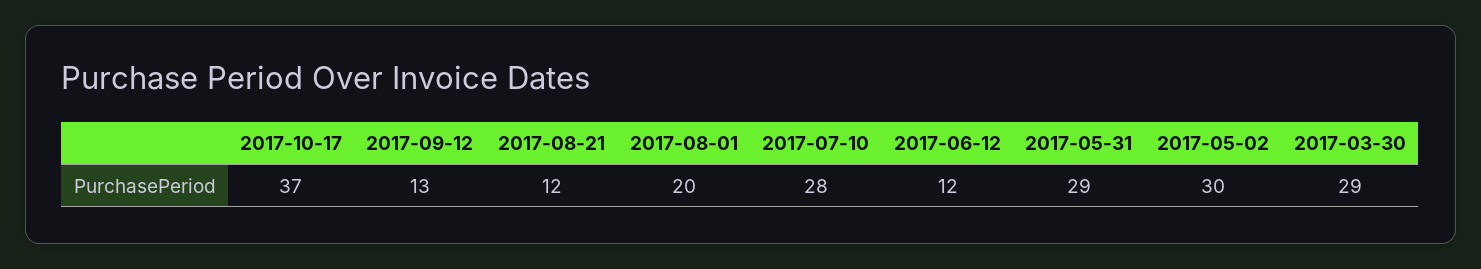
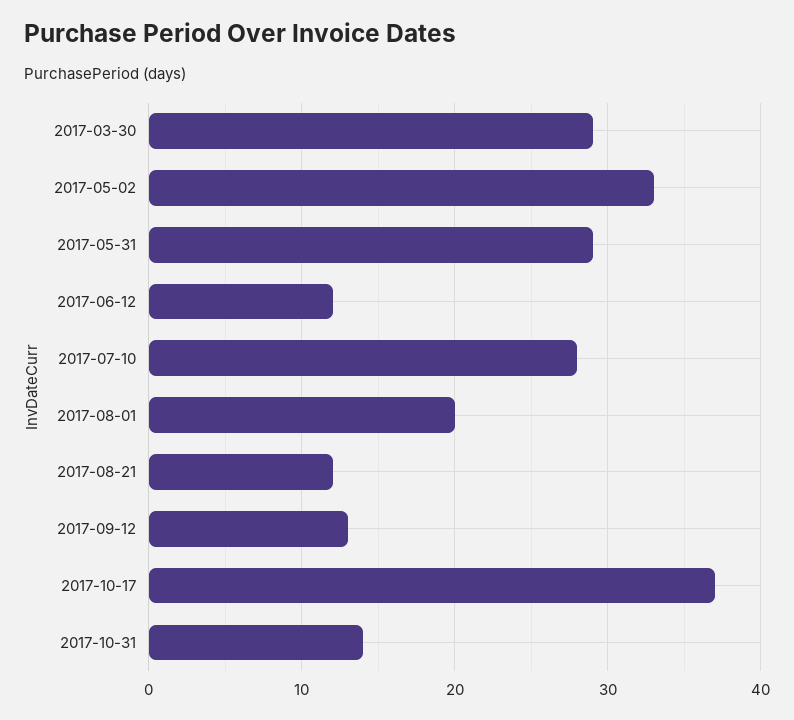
2017-05-02: 30 -> 33
2017-10-31: none -> 14

